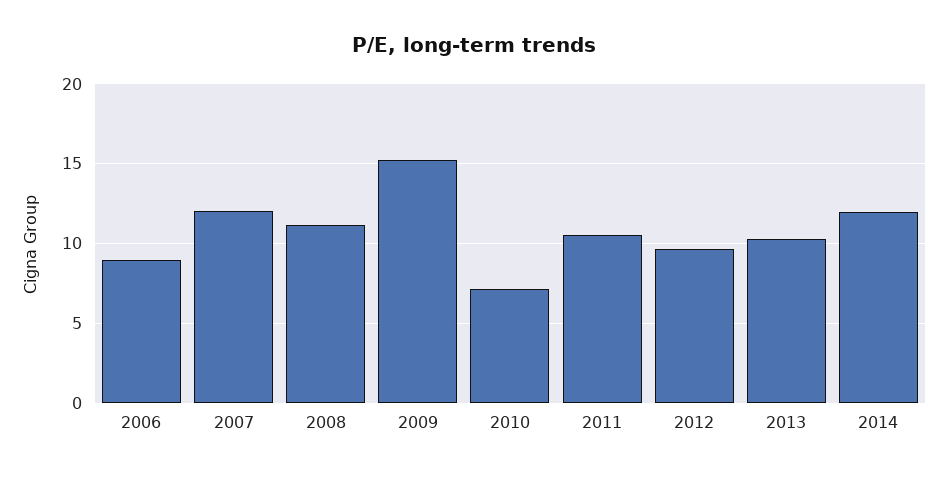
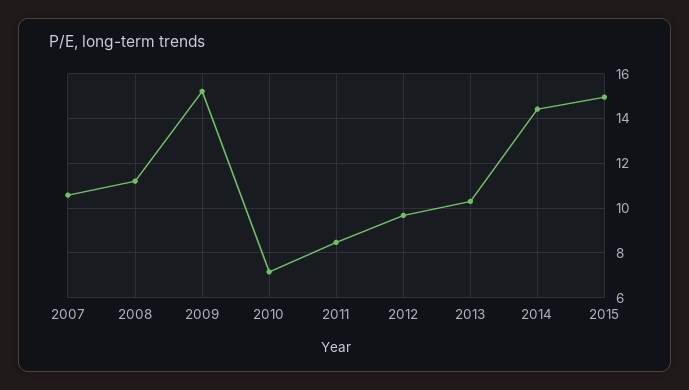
2006: 9 -> none
2007: 12 -> 10.5
2011: 10.5 -> 8.5
2014: 12 -> 14.5
2015: none -> 15

